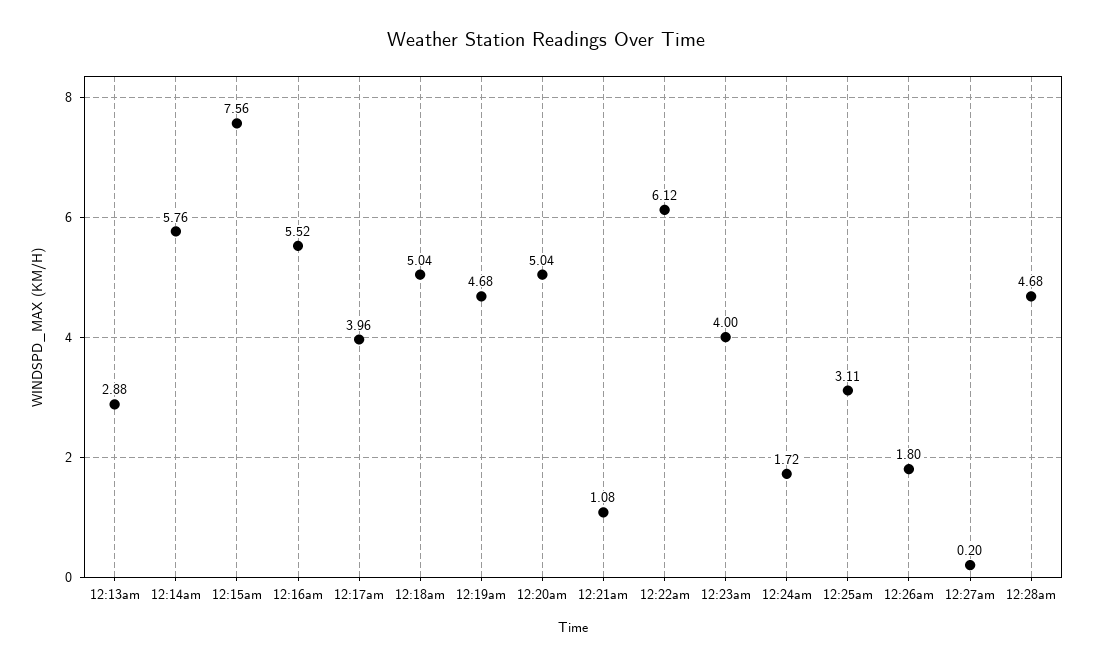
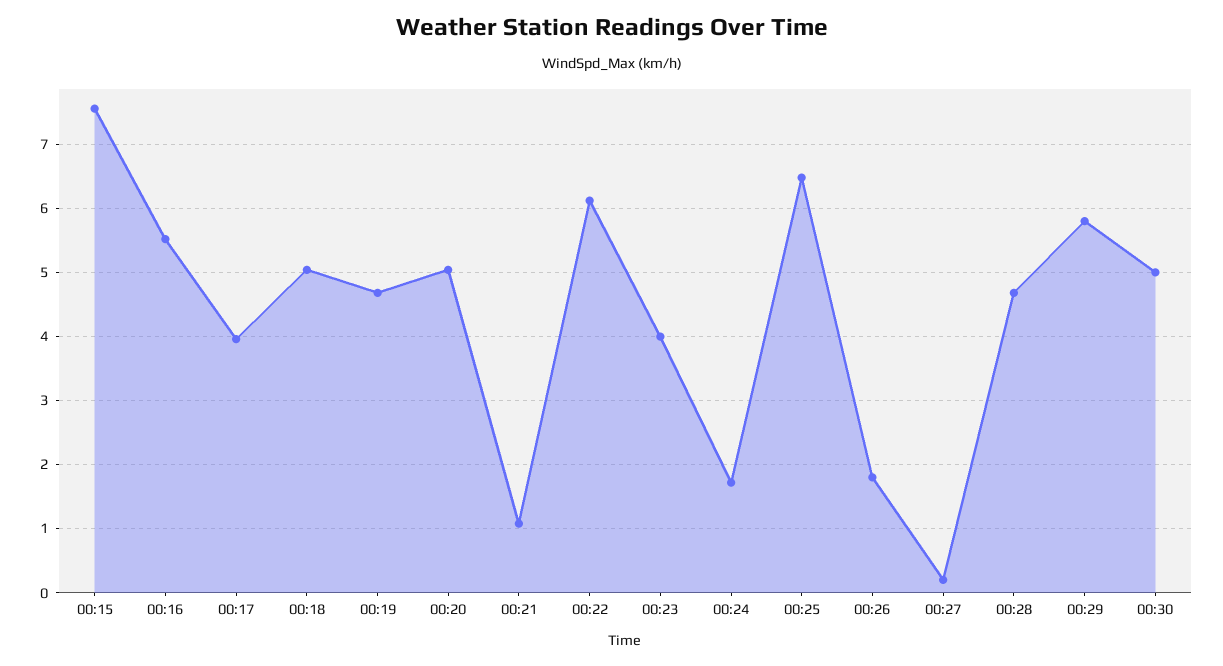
12:13am: 2.88 -> none
12:14am: 5.76 -> none
12:25am: 3.11 -> 6.5
00:29: none -> 5.8
00:30: none -> 5

